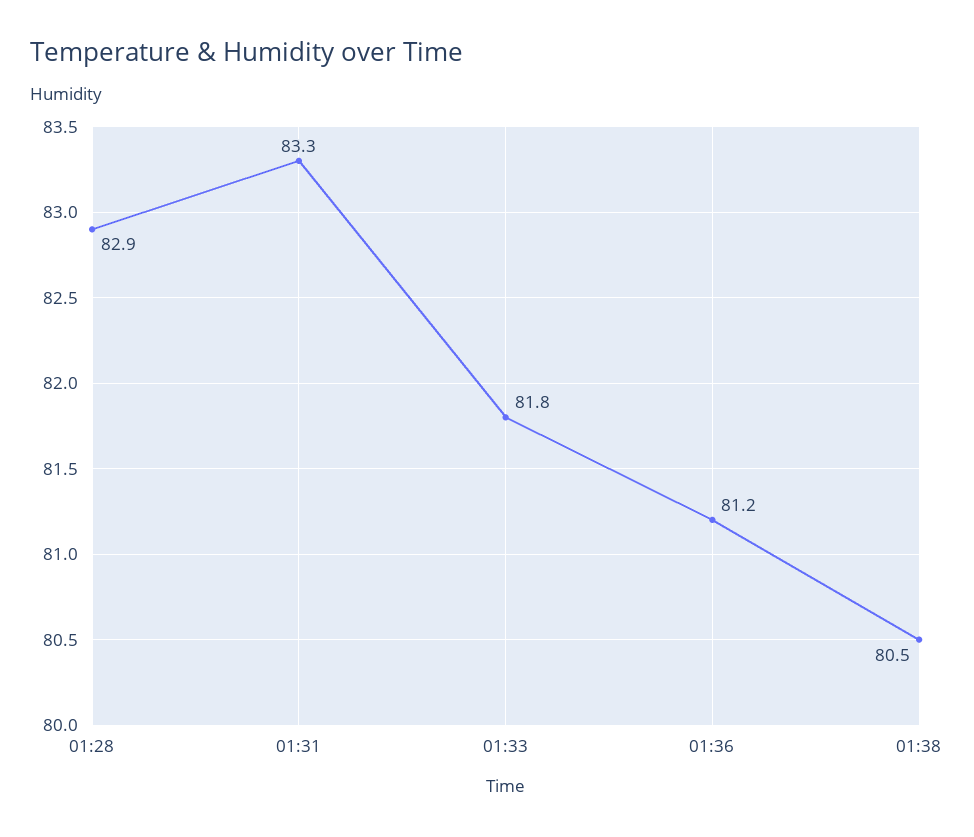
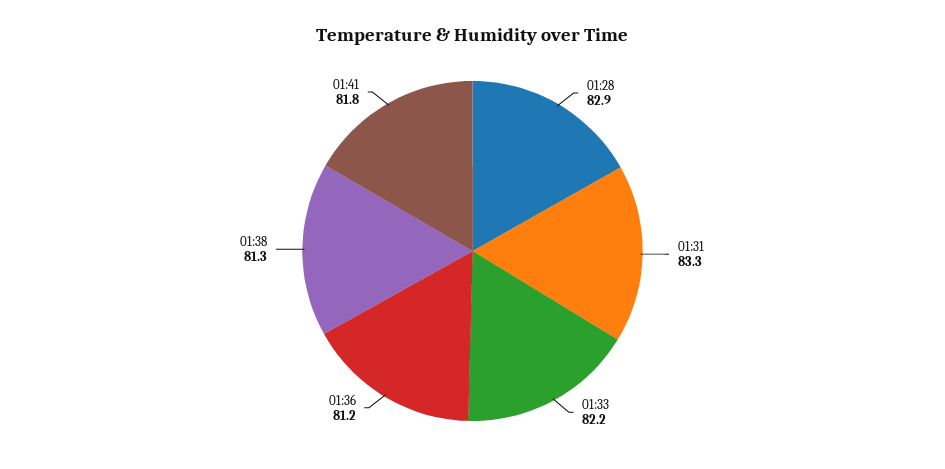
01:33: 81.8 -> 82.2
01:38: 80.5 -> 81.3
01:41: none -> 81.8

